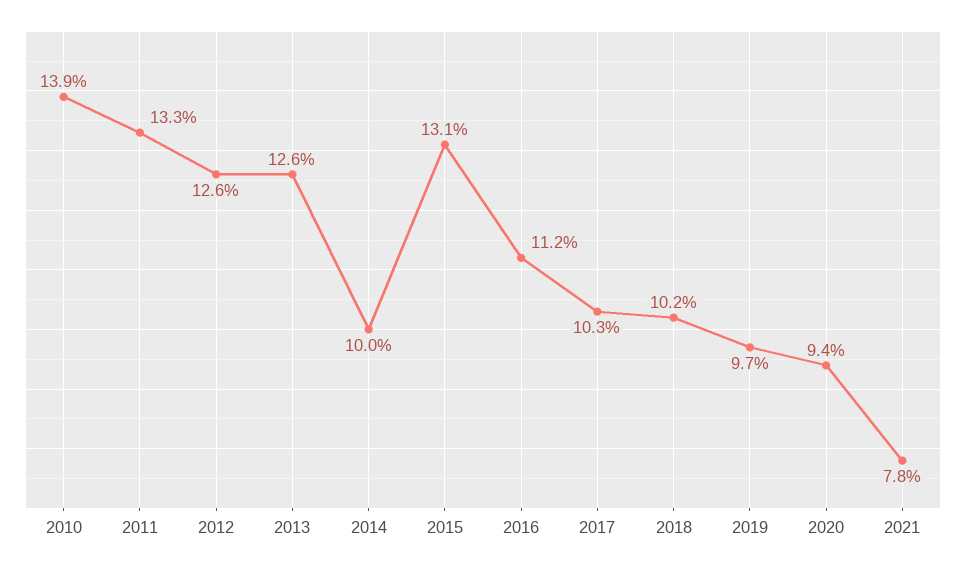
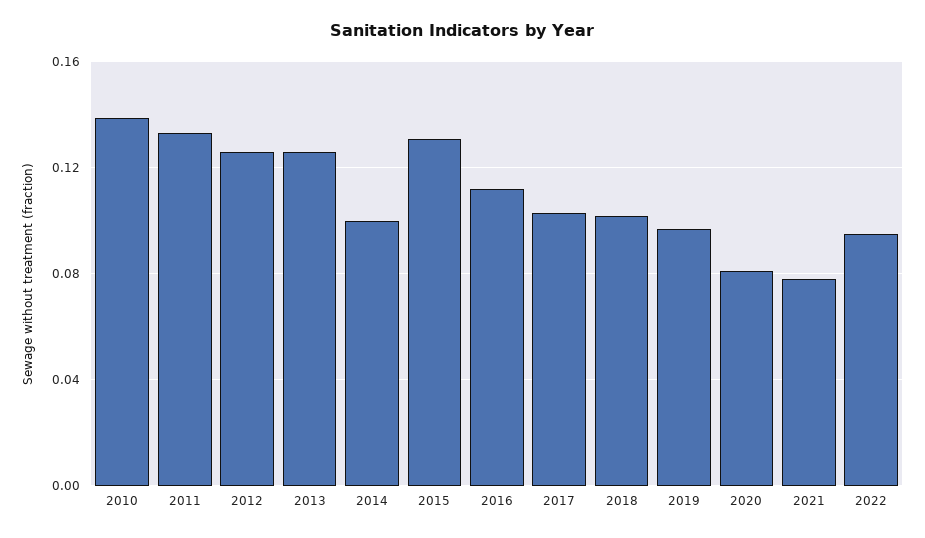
2020: 0.094 -> 0.08
2022: none -> 0.095

